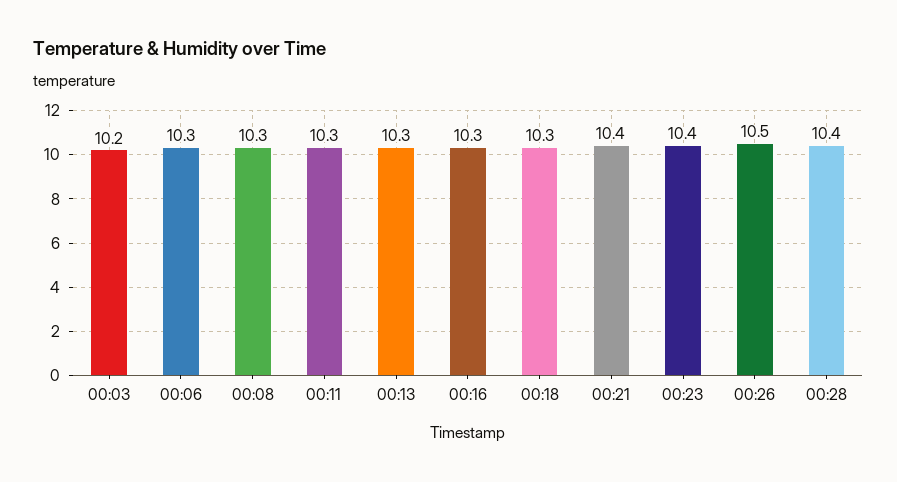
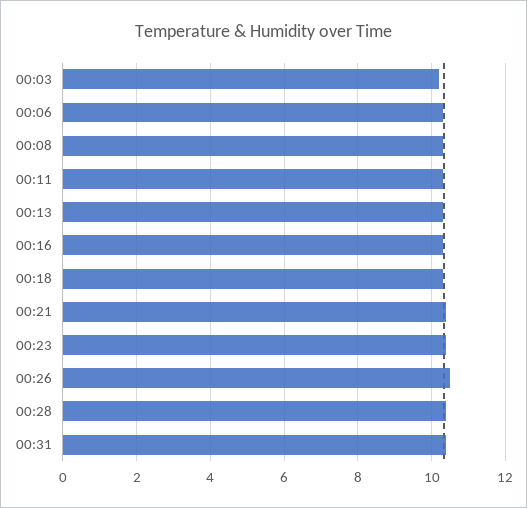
00:31: none -> 10.5

